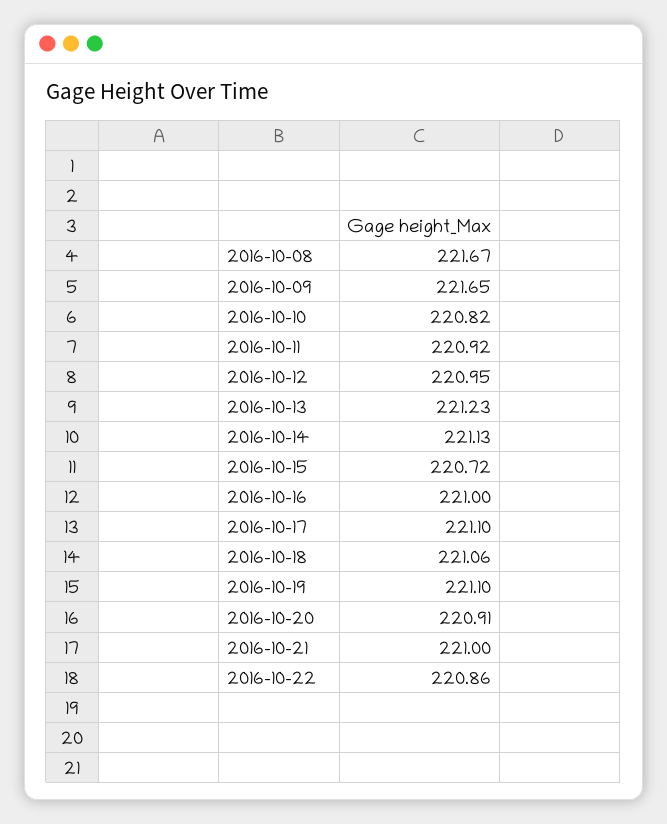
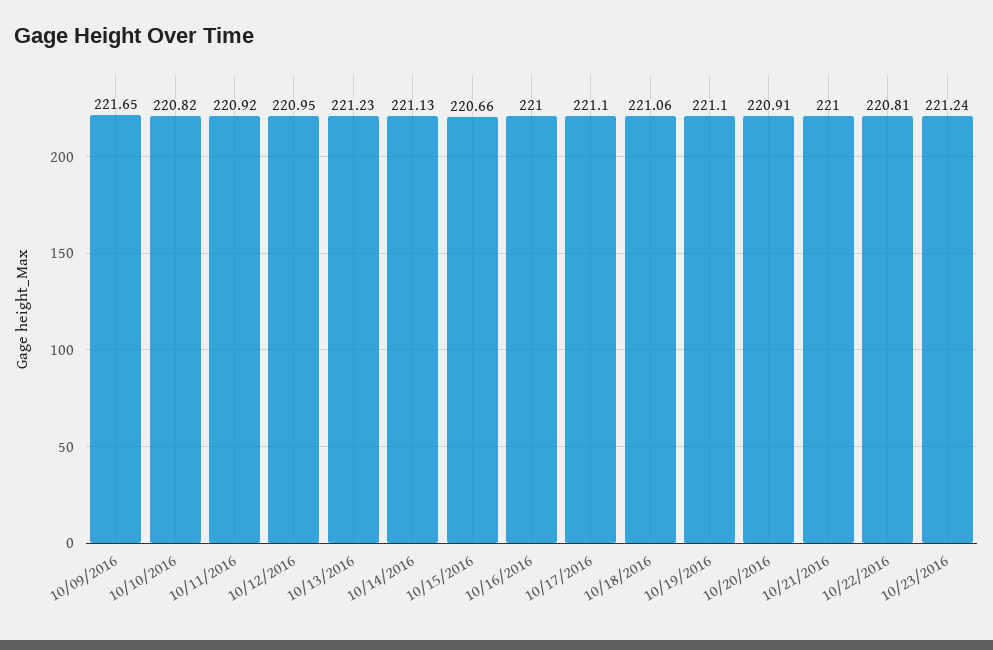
2016-10-08: 221.67 -> none
2016-10-15: 220.72 -> 220.66
2016-10-22: 220.86 -> 220.81
10/23/2016: none -> 221.24

